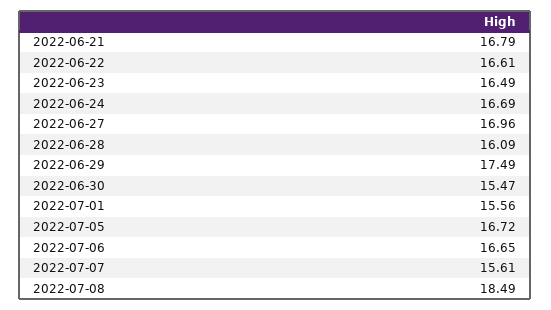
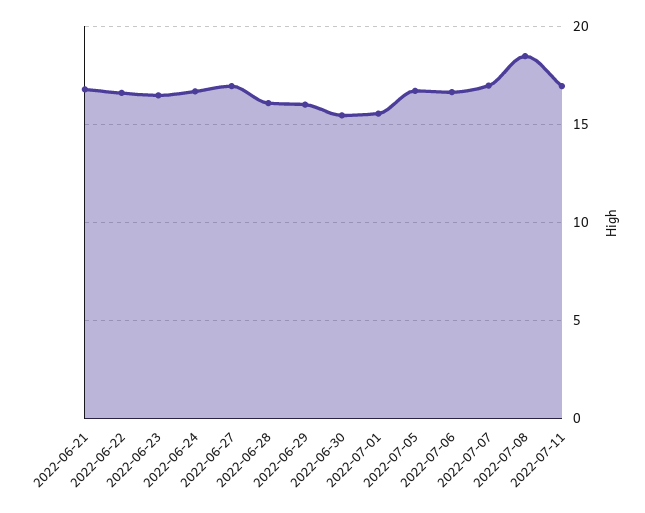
2022-06-29: 17.49 -> 16
2022-07-07: 15.61 -> 17
2022-07-11: none -> 17

